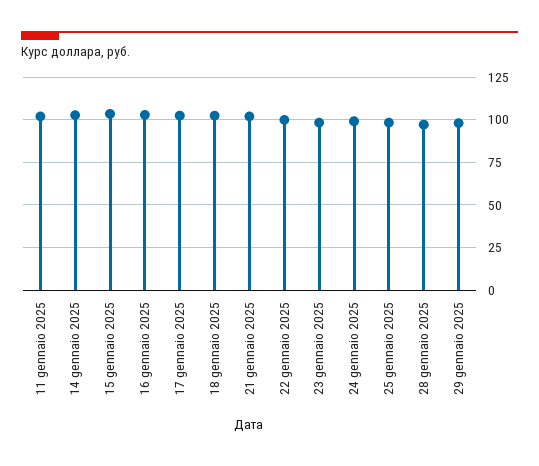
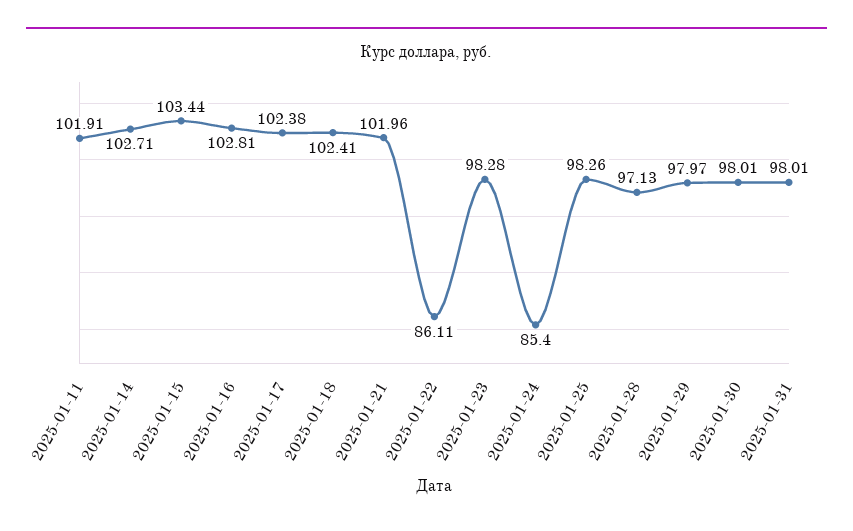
22 gennaio 2025: 100 -> 86.11
24 gennaio 2025: 100 -> 85.4
2025-01-30: none -> 98.01
2025-01-31: none -> 98.01

